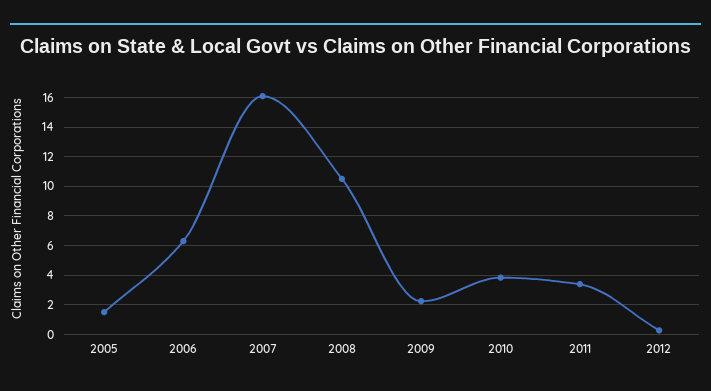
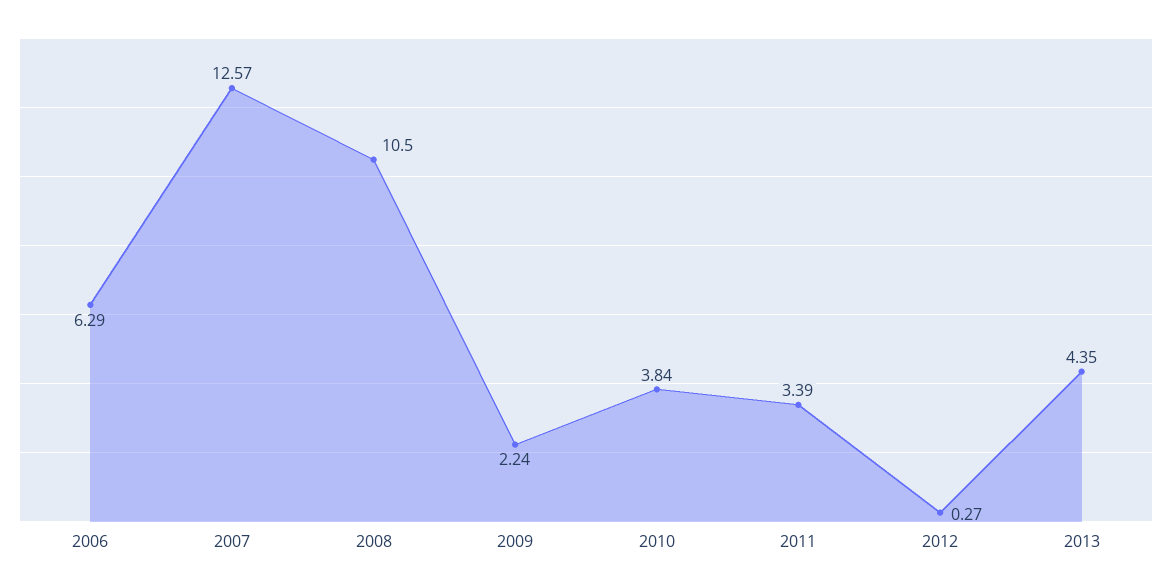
2005: 1.5 -> none
2007: 16 -> 12.57
2013: none -> 4.35

